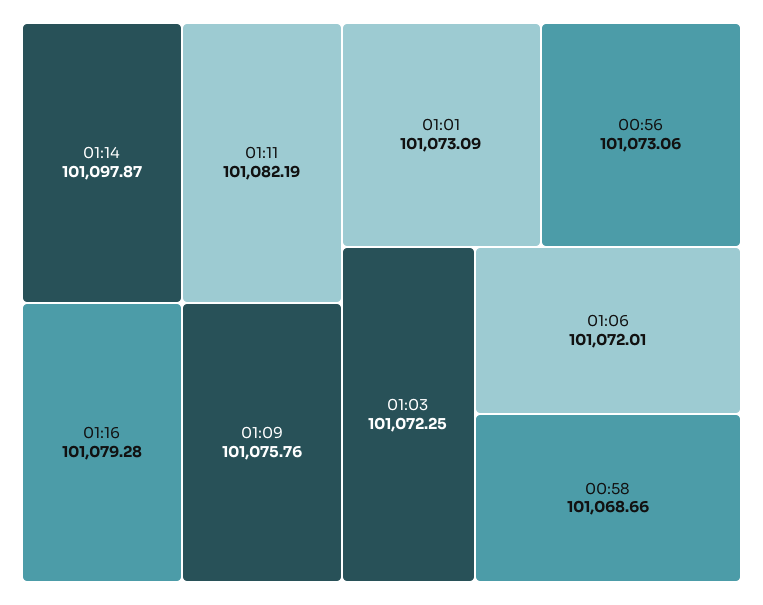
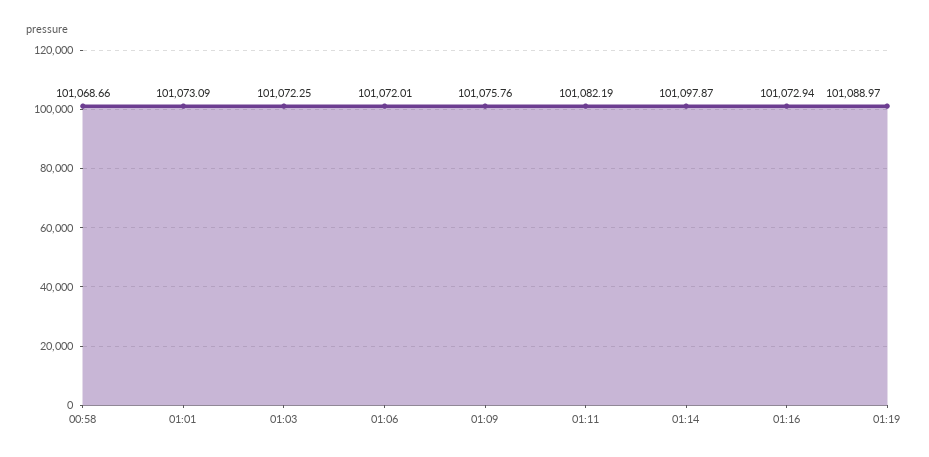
01:16: 101079.28 -> 101072.94
00:56: 101073.06 -> none
01:19: none -> 101088.97

